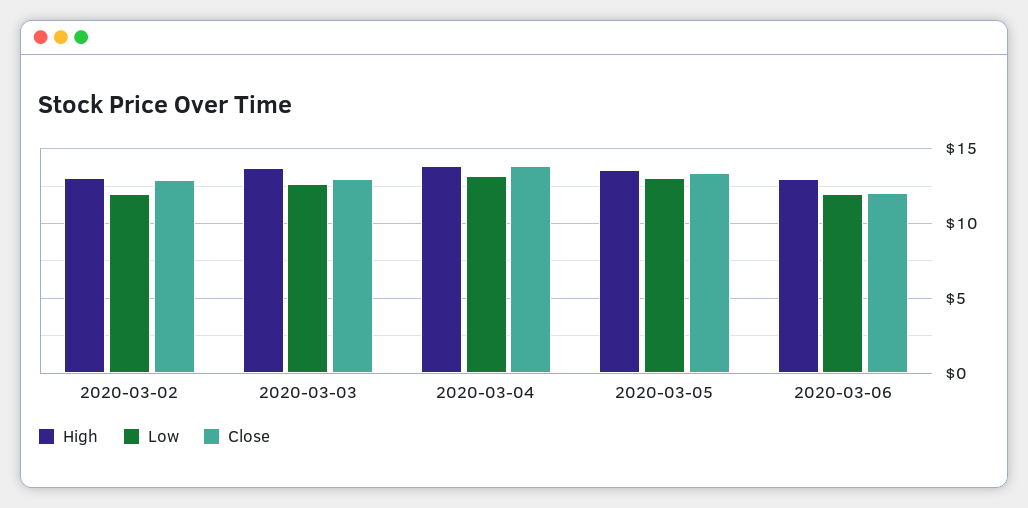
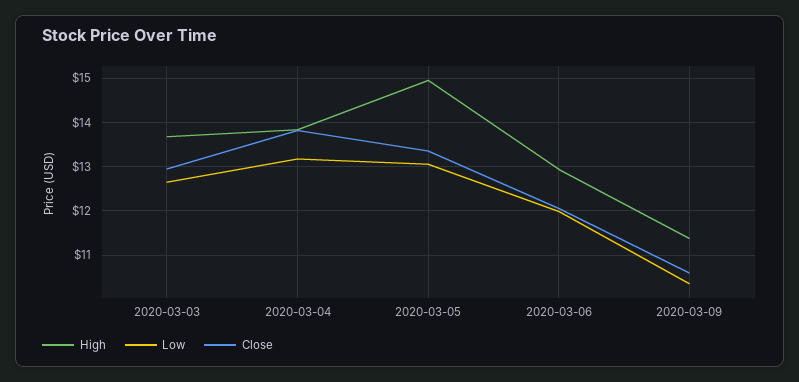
High, 2020-03-02: 13 -> none
Low, 2020-03-02: 12 -> none
Close, 2020-03-02: 13 -> none
High, 2020-03-05: 13.5 -> 15
High, 2020-03-09: none -> 11.4
Low, 2020-03-09: none -> 10.4
Close, 2020-03-09: none -> 10.6

